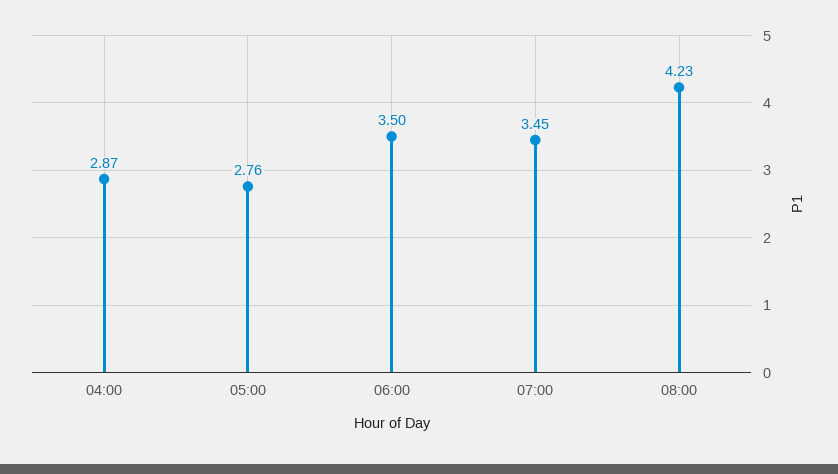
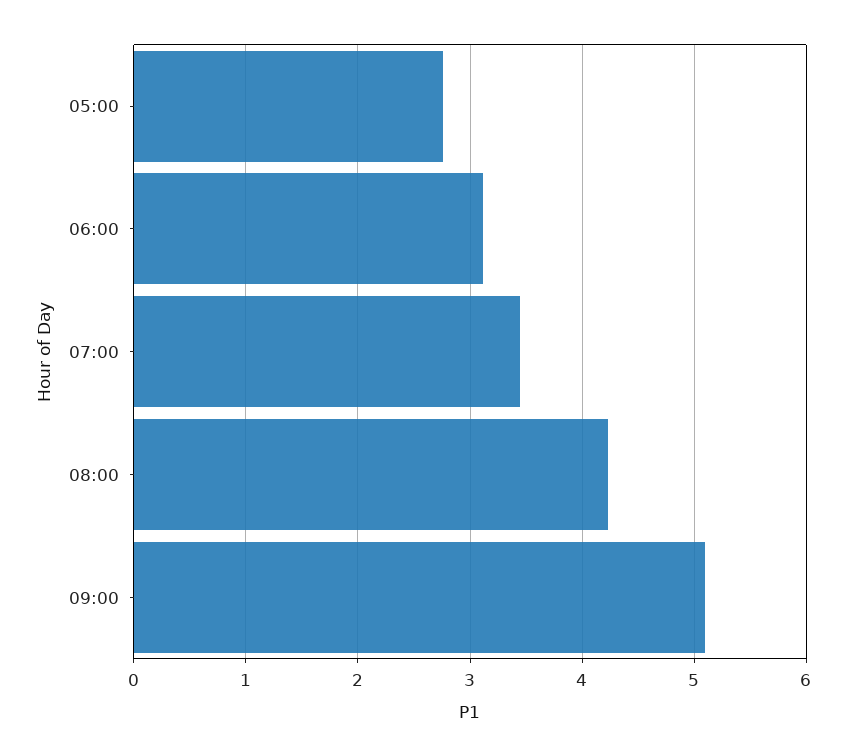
04:00: 2.87 -> none
06:00: 3.5 -> 3.1
09:00: none -> 5.1

